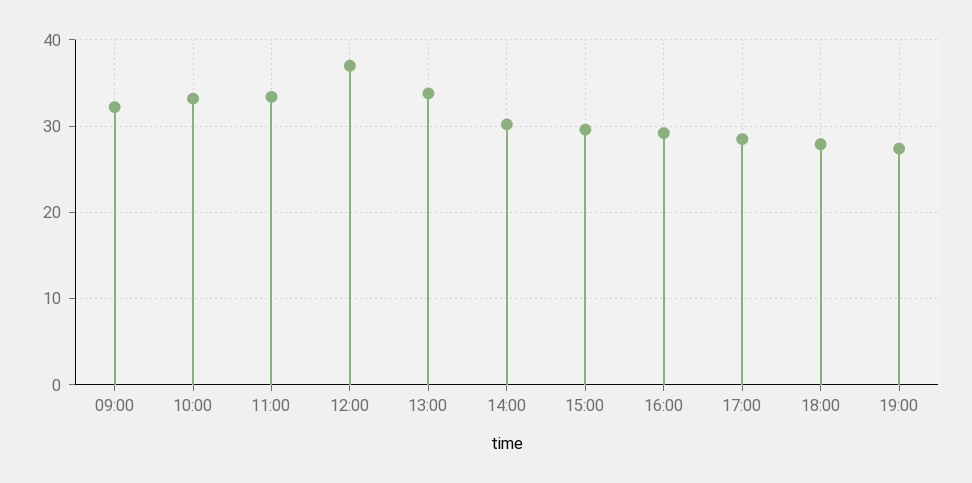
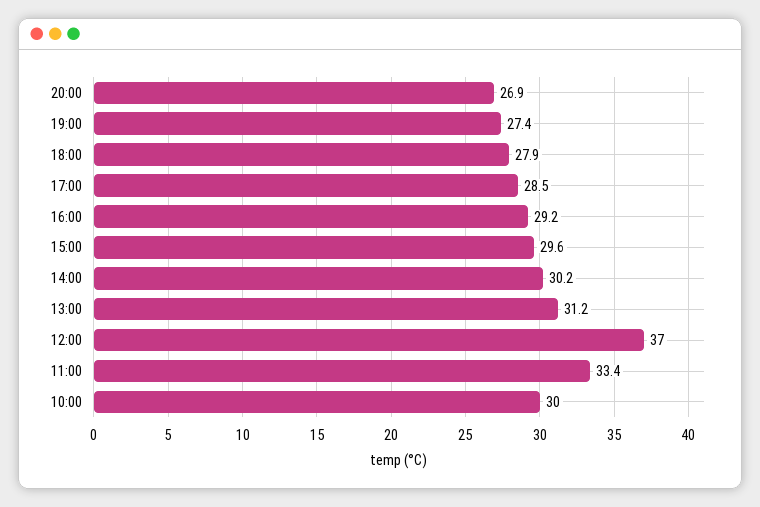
09:00: 32 -> none
10:00: 33 -> 30
13:00: 34 -> 31.2
20:00: none -> 26.9

